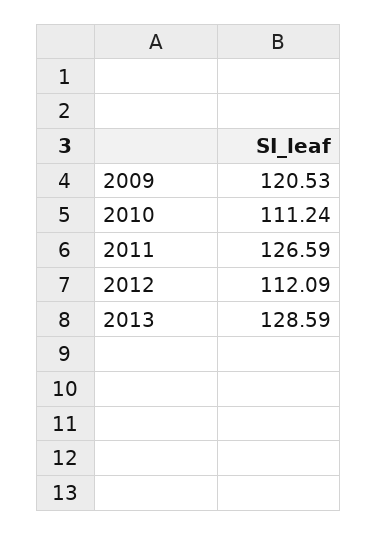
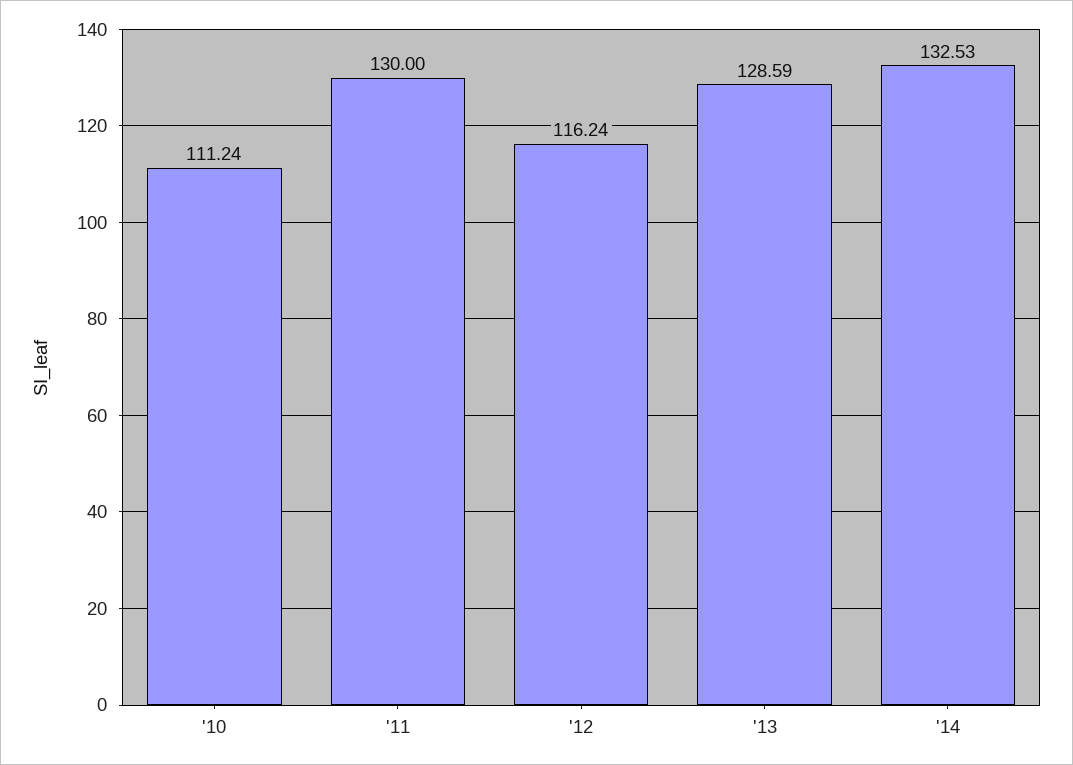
2009: 120.53 -> none
2011: 126.59 -> 130
2012: 112.09 -> 116.24
'14: none -> 132.53

